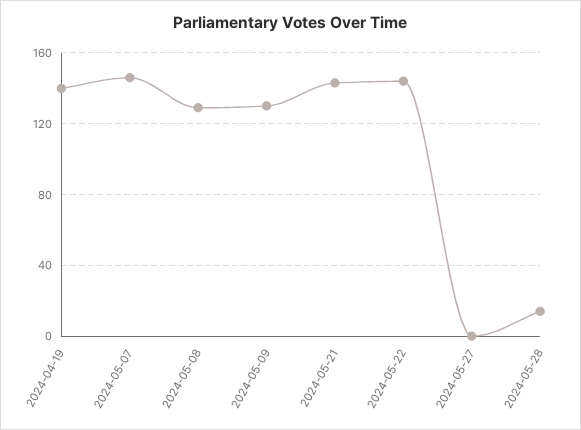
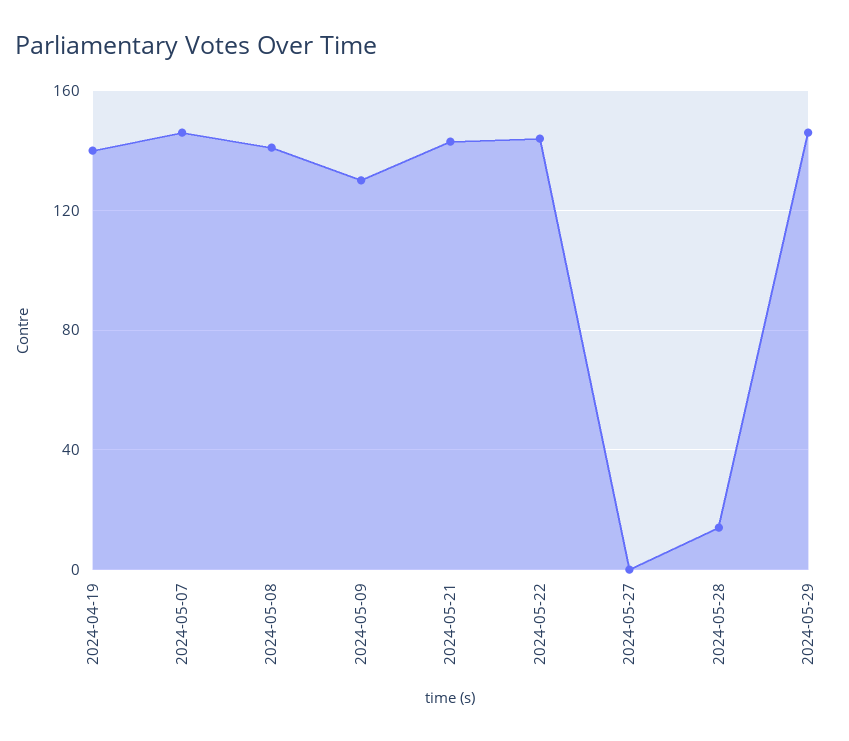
2024-05-08: 130 -> 140
2024-05-29: none -> 145

